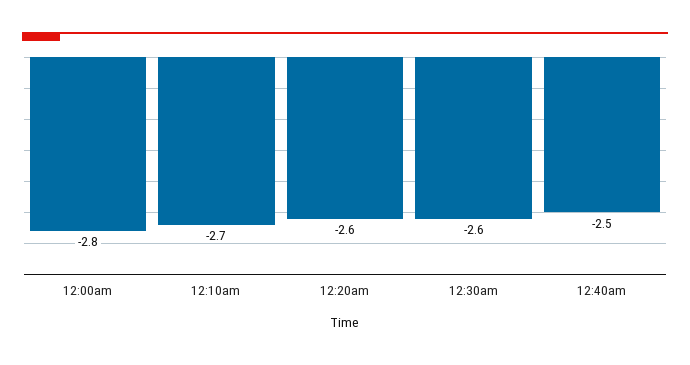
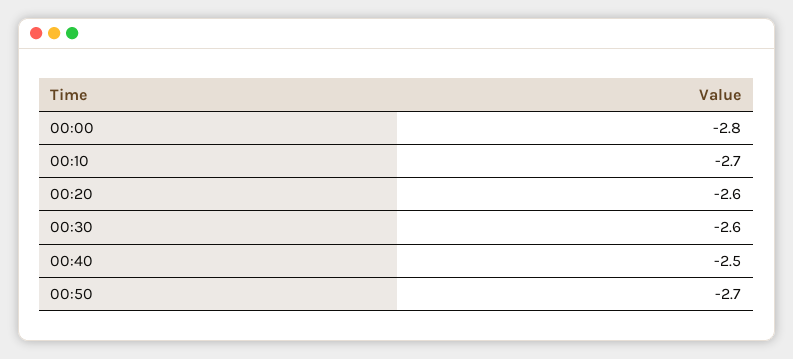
00:50: none -> -2.7

